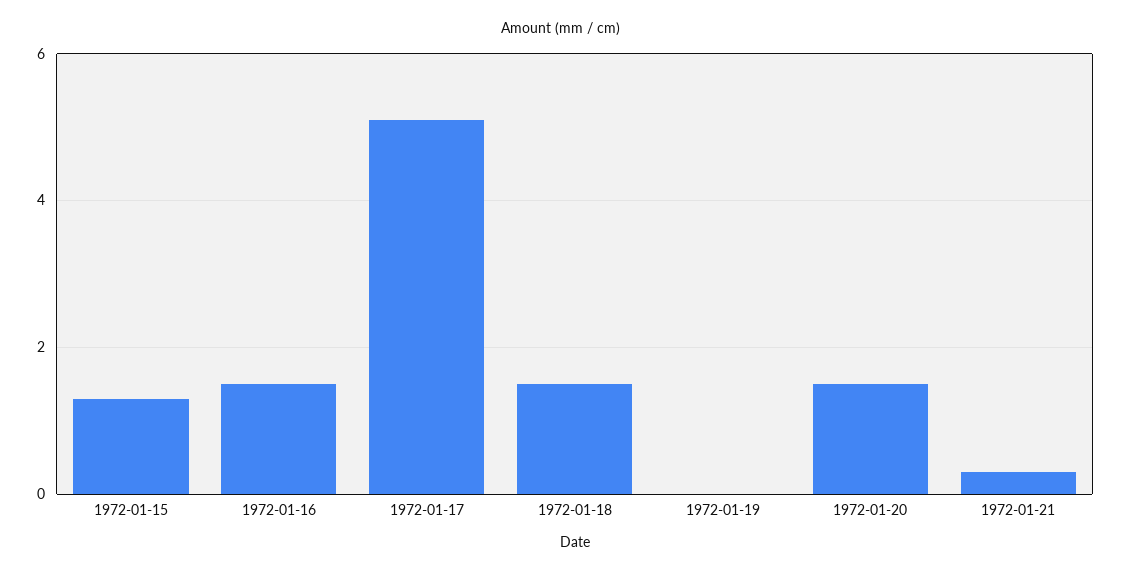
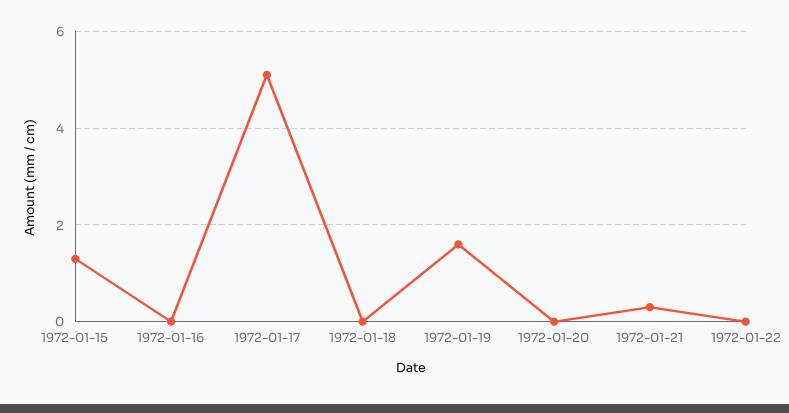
1972-01-16: 1.5 -> 0
1972-01-18: 1.5 -> 0
1972-01-19: 0 -> 1.5
1972-01-20: 1.5 -> 0
1972-01-22: none -> 0

